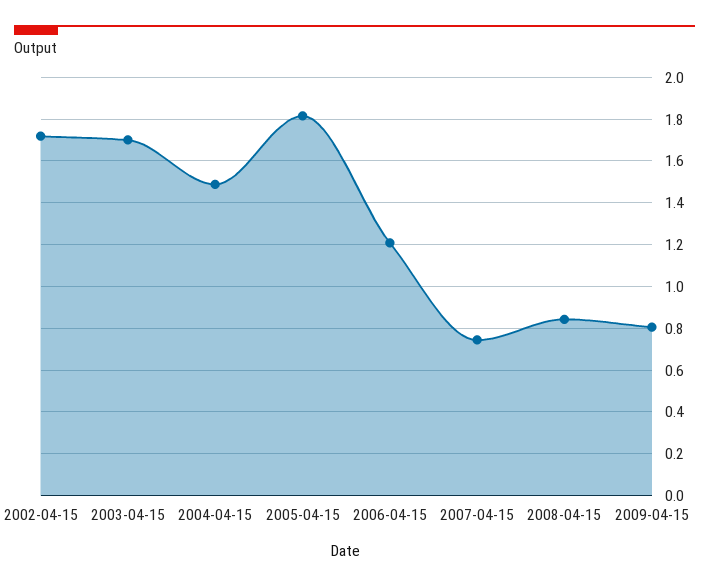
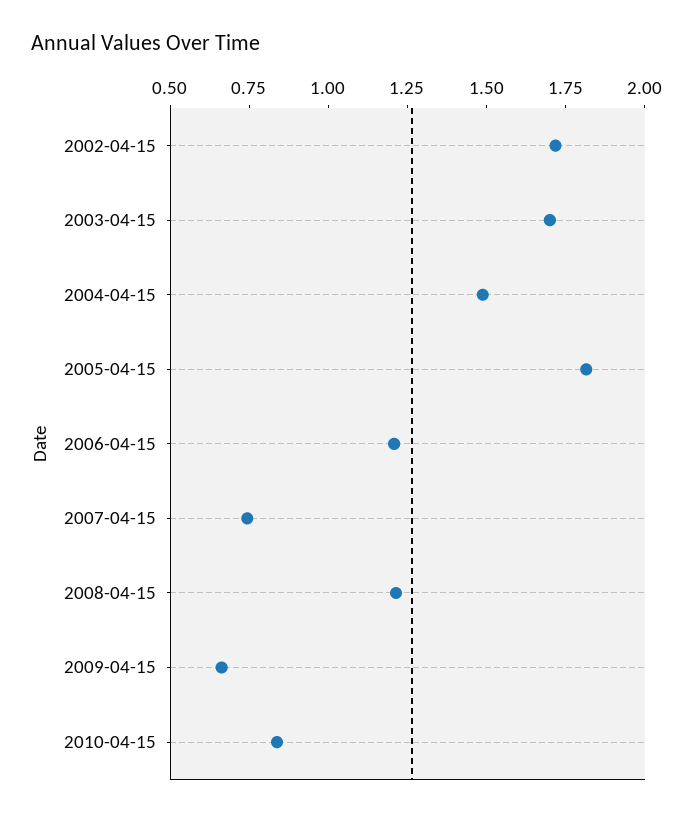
2008-04-15: 0.85 -> 1.2
2009-04-15: 0.8 -> 0.65
2010-04-15: none -> 0.85

